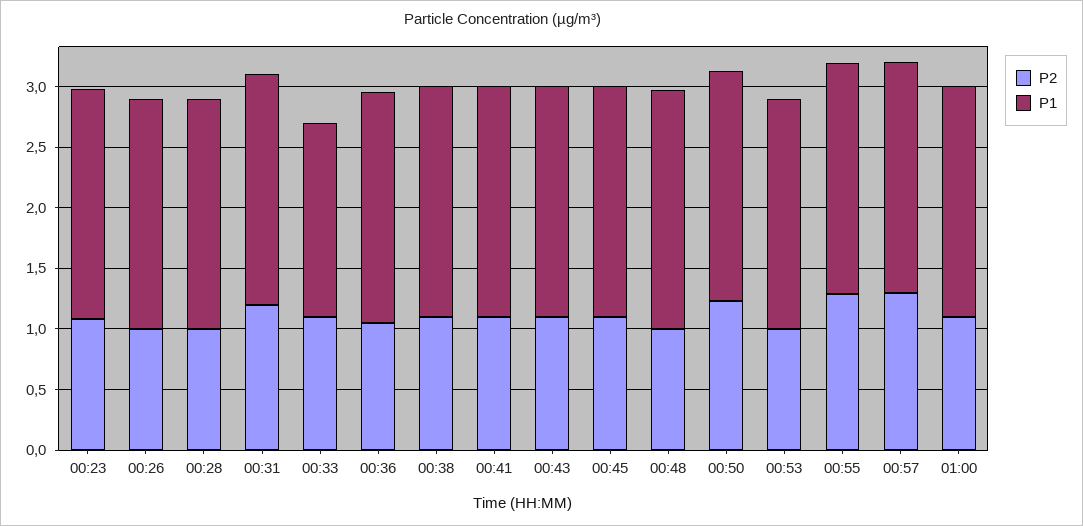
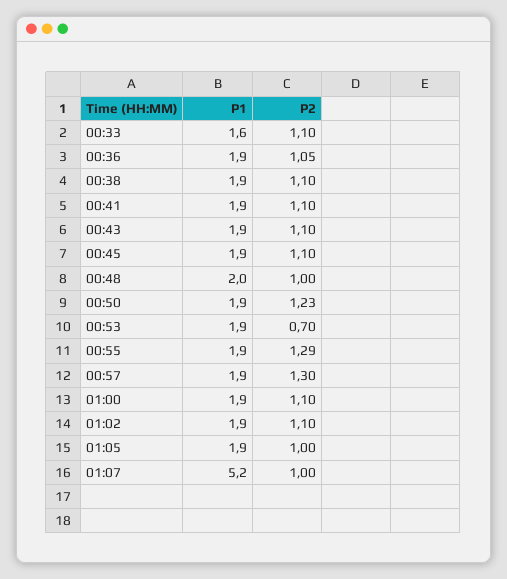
P2, 00:23: 1.1 -> none
P1, 00:23: 1.9 -> none
P2, 00:26: 1 -> none
P1, 00:26: 1.9 -> none
P2, 00:28: 1 -> none
P1, 00:28: 1.9 -> none
P2, 00:31: 1.2 -> none
P1, 00:31: 1.9 -> none
P2, 00:53: 1 -> 0.7
P1, 01:02: none -> 1.9
P2, 01:02: none -> 1.1
P1, 01:05: none -> 1.9
P2, 01:05: none -> 1
P1, 01:07: none -> 5.2
P2, 01:07: none -> 1

